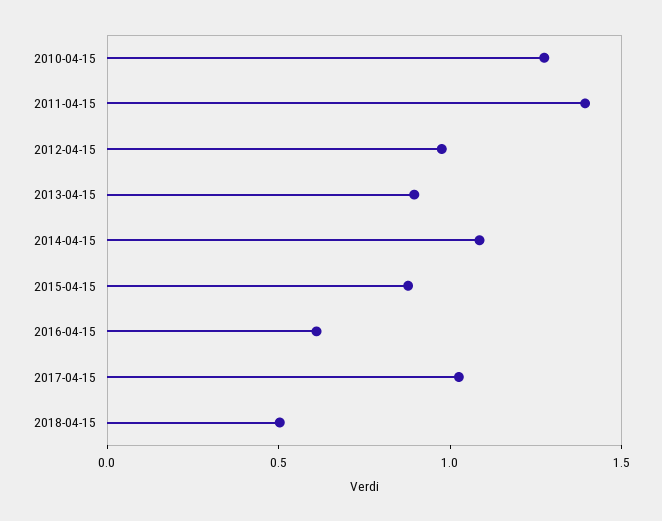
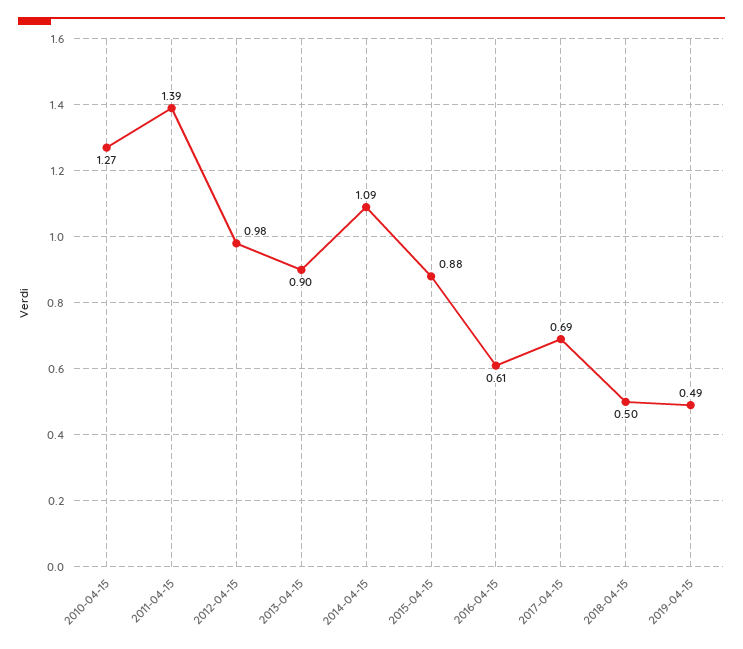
2017-04-15: 1 -> 0.69
2019-04-15: none -> 0.49

